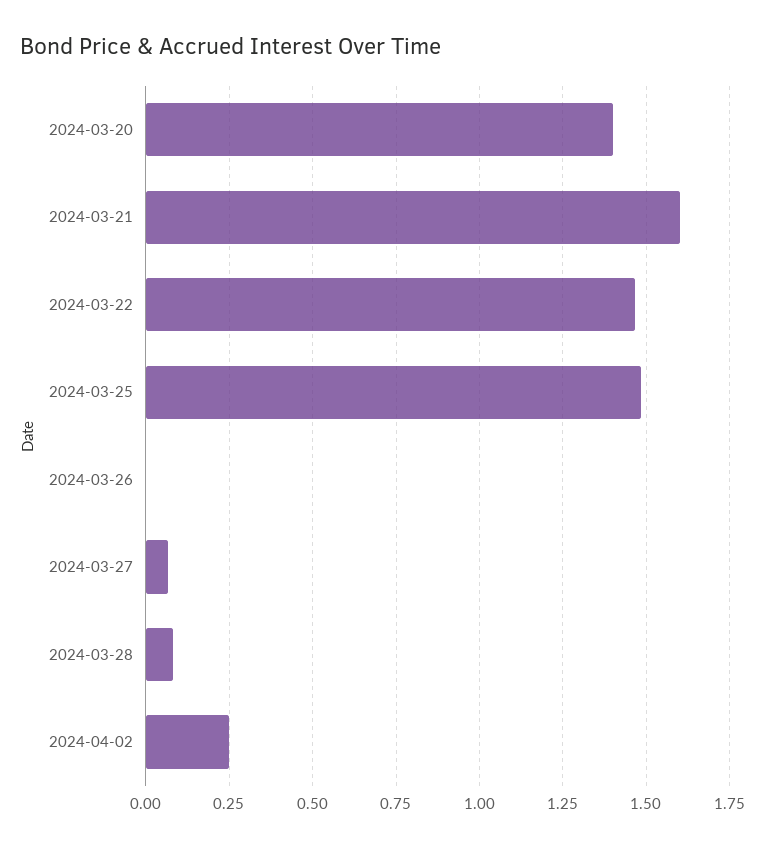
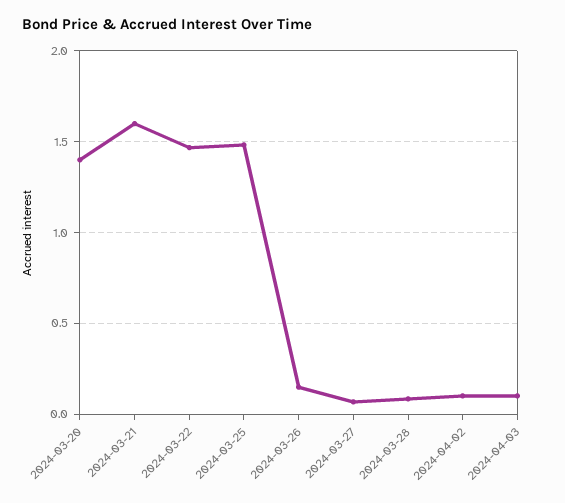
2024-03-26: 0 -> 0.15
2024-04-02: 0.25 -> 0.1
2024-04-03: none -> 0.1

